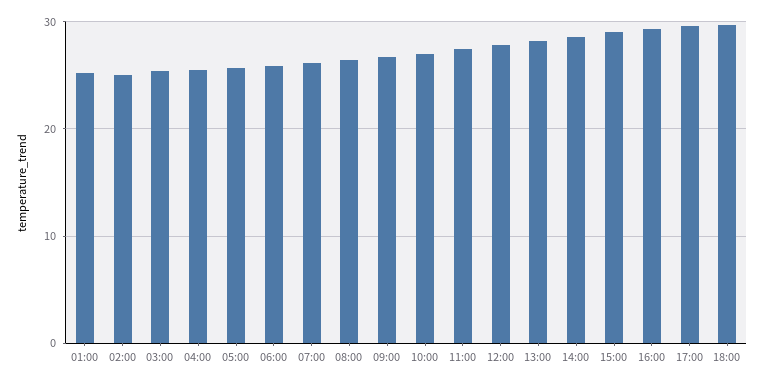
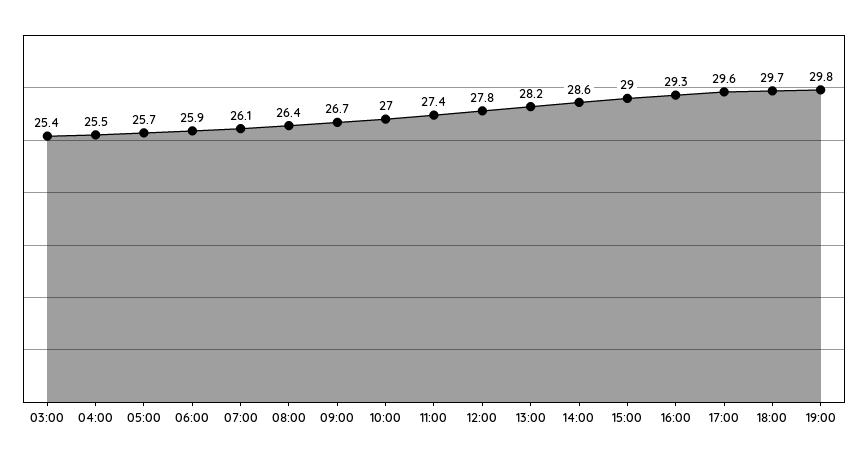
01:00: 25 -> none
02:00: 25 -> none
19:00: none -> 29.8

